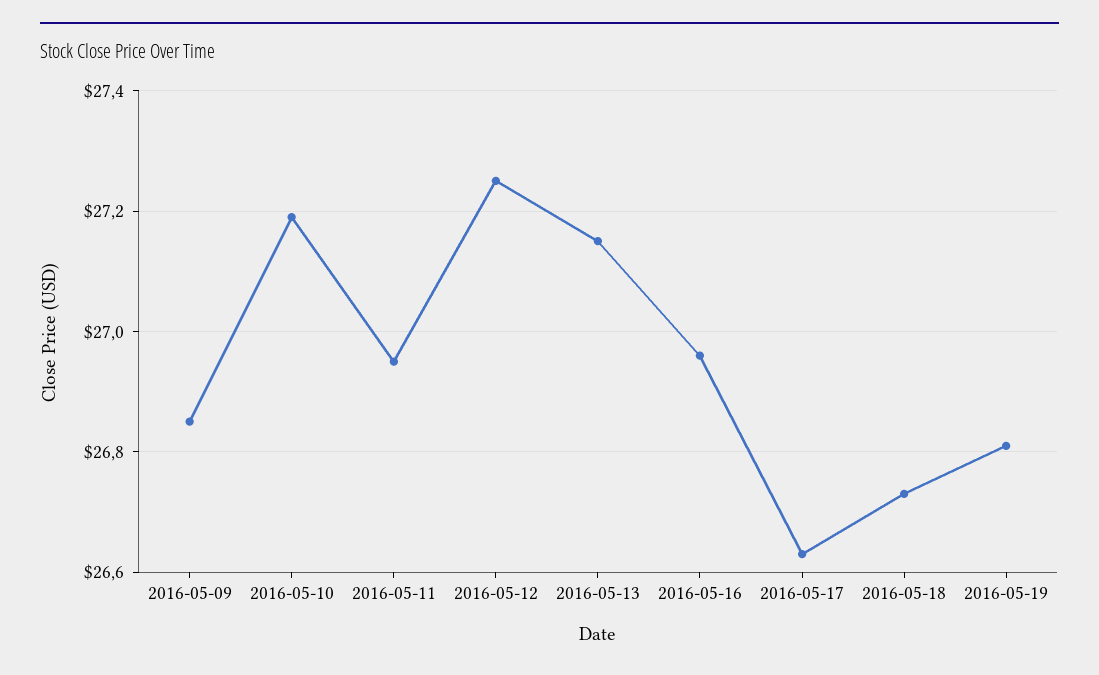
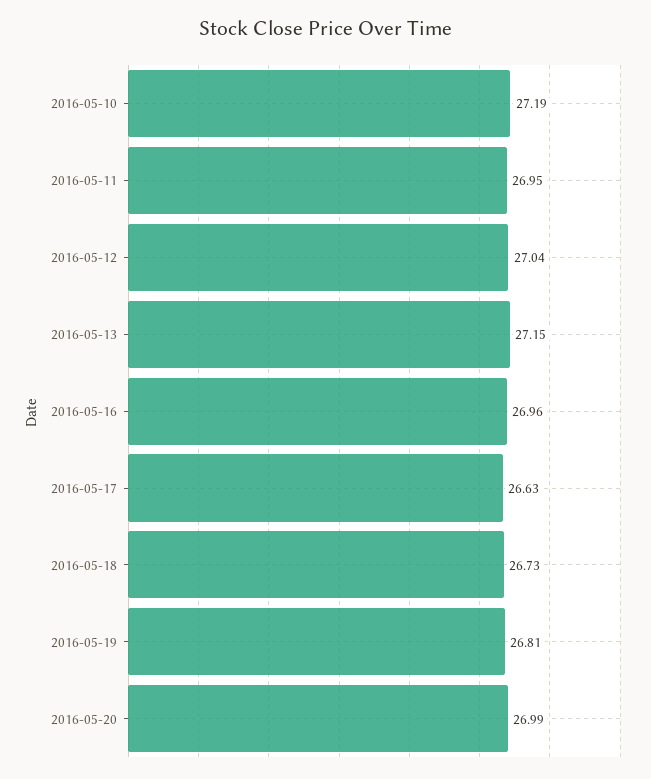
2016-05-09: 26.85 -> none
2016-05-12: 27.25 -> 27.04
2016-05-20: none -> 26.99

